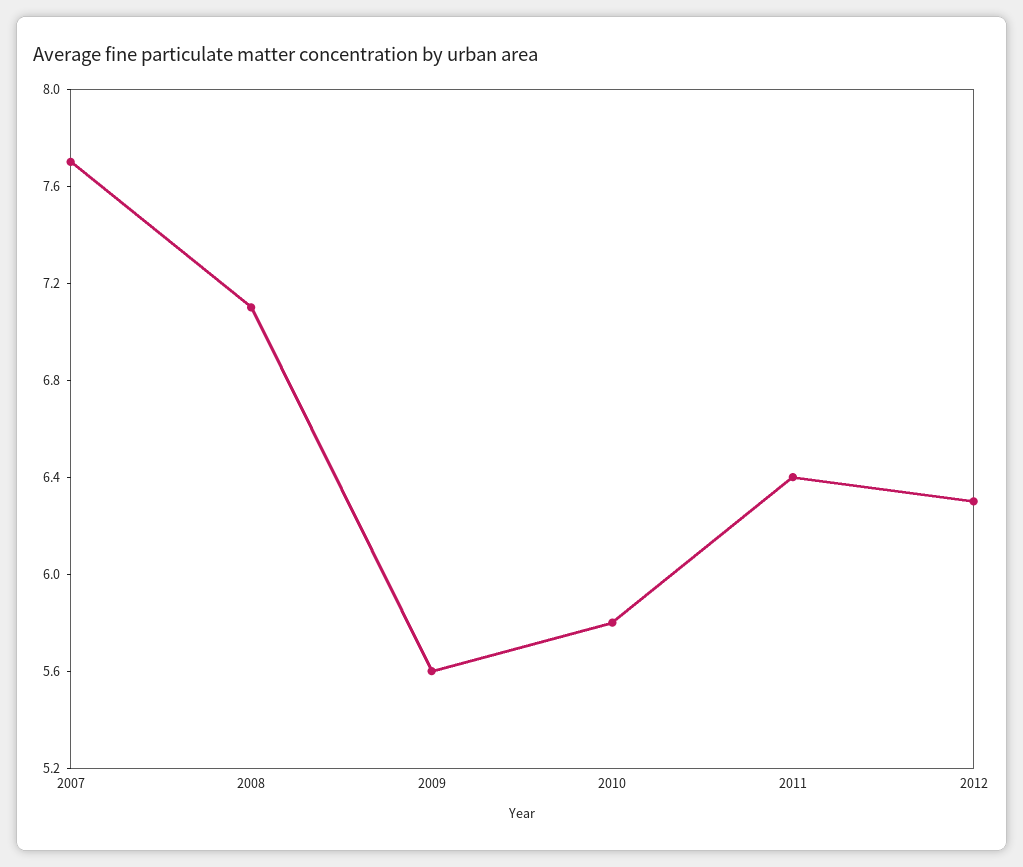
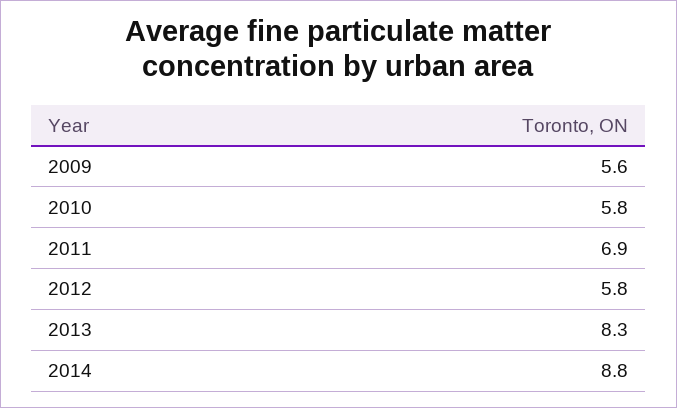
2007: 7.7 -> none
2008: 7.1 -> none
2011: 6.4 -> 6.9
2012: 6.3 -> 5.8
2013: none -> 8.3
2014: none -> 8.8

